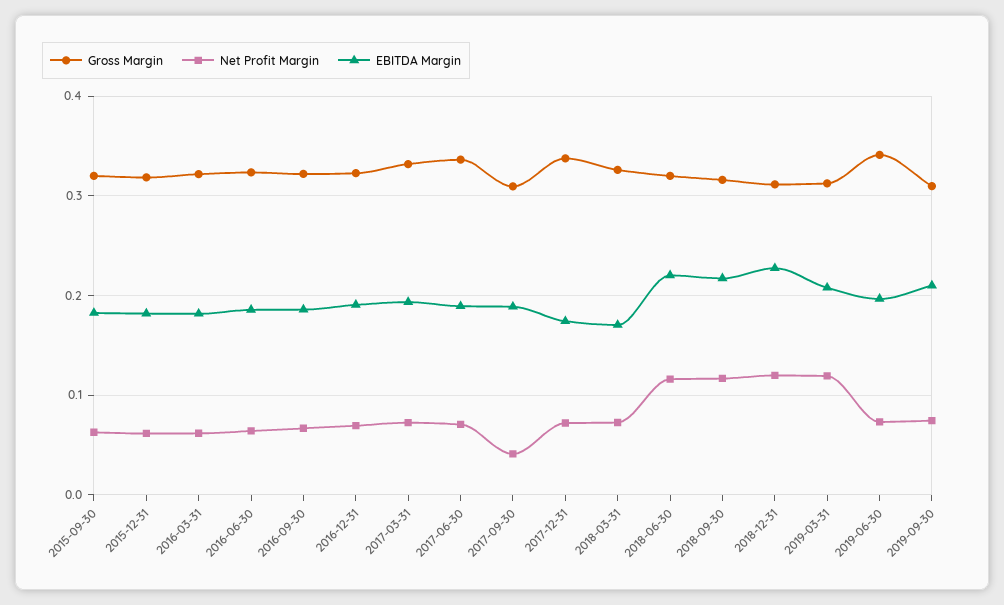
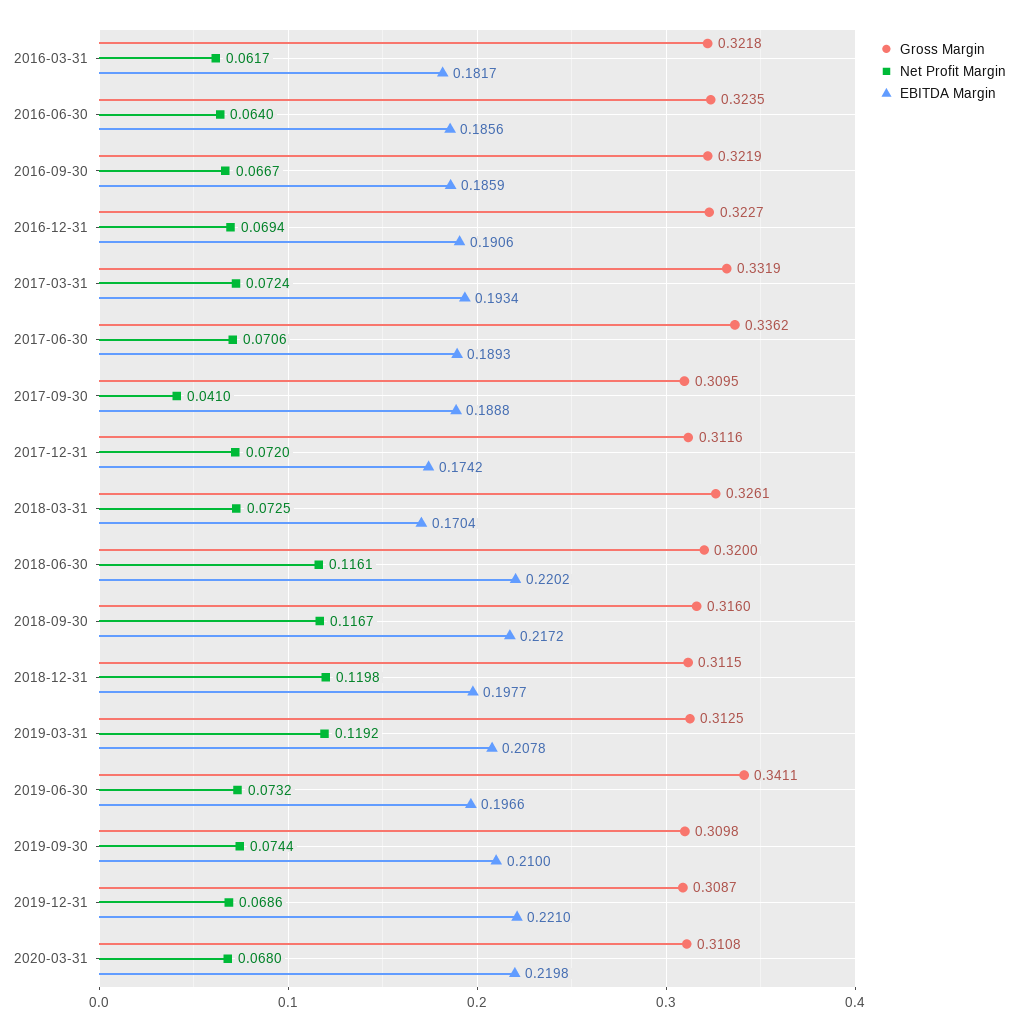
Gross Margin, 2015-09-30: 0.32 -> none
Net Profit Margin, 2015-09-30: 0.06 -> none
EBITDA Margin, 2015-09-30: 0.18 -> none
Gross Margin, 2015-12-31: 0.32 -> none
Net Profit Margin, 2015-12-31: 0.06 -> none
EBITDA Margin, 2015-12-31: 0.18 -> none
Gross Margin, 2017-12-31: 0.34 -> 0.3116
EBITDA Margin, 2018-12-31: 0.23 -> 0.1977
Gross Margin, 2019-12-31: none -> 0.3087
Net Profit Margin, 2019-12-31: none -> 0.0686
EBITDA Margin, 2019-12-31: none -> 0.221
Gross Margin, 2020-03-31: none -> 0.3108
Net Profit Margin, 2020-03-31: none -> 0.068
EBITDA Margin, 2020-03-31: none -> 0.2198

